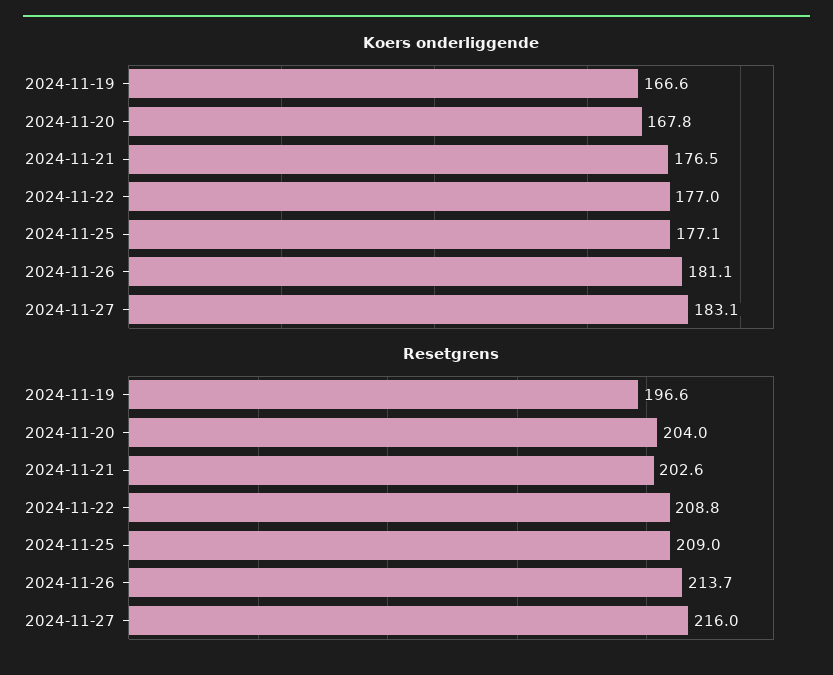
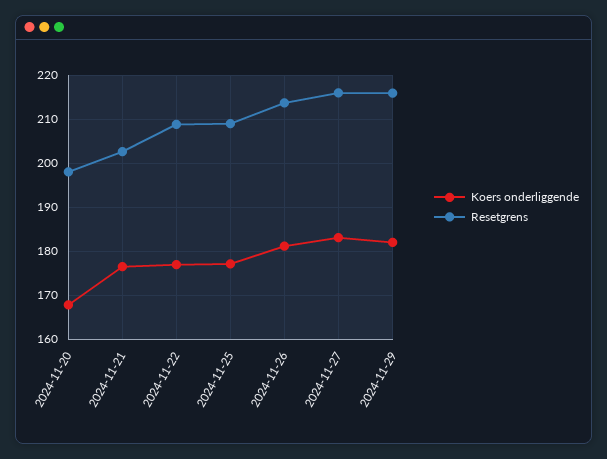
Koers onderliggende, 2024-11-19: 166.6 -> none
Resetgrens, 2024-11-19: 196.6 -> none
Resetgrens, 2024-11-20: 204 -> 198
Koers onderliggende, 2024-11-29: none -> 182
Resetgrens, 2024-11-29: none -> 216

